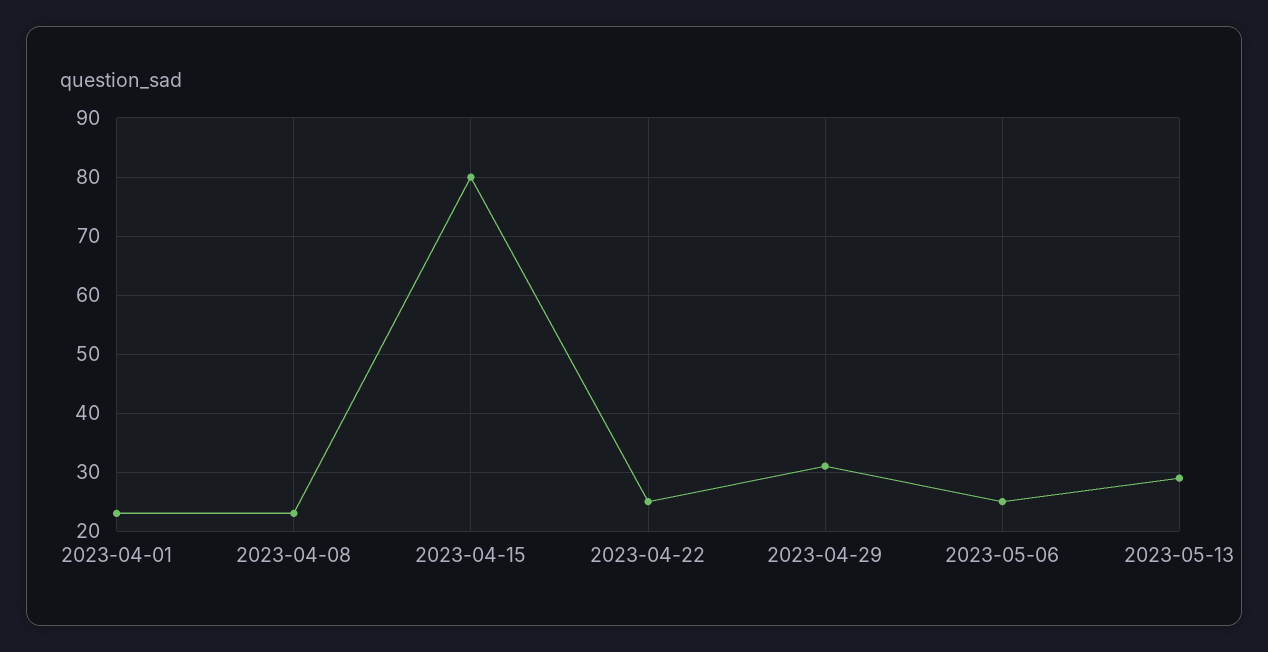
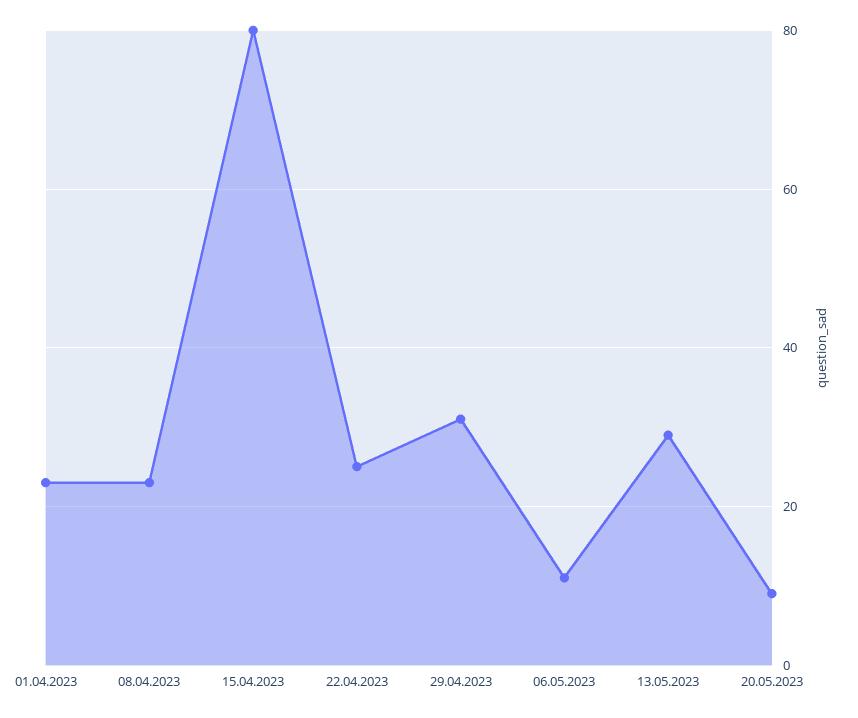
2023-05-06: 25 -> 10
20.05.2023: none -> 10

